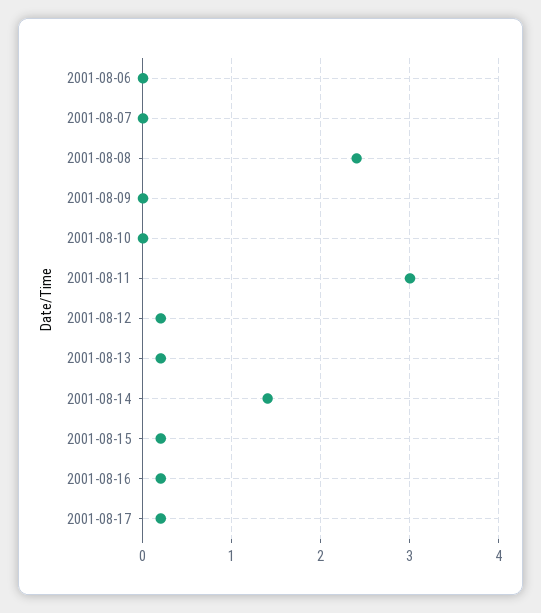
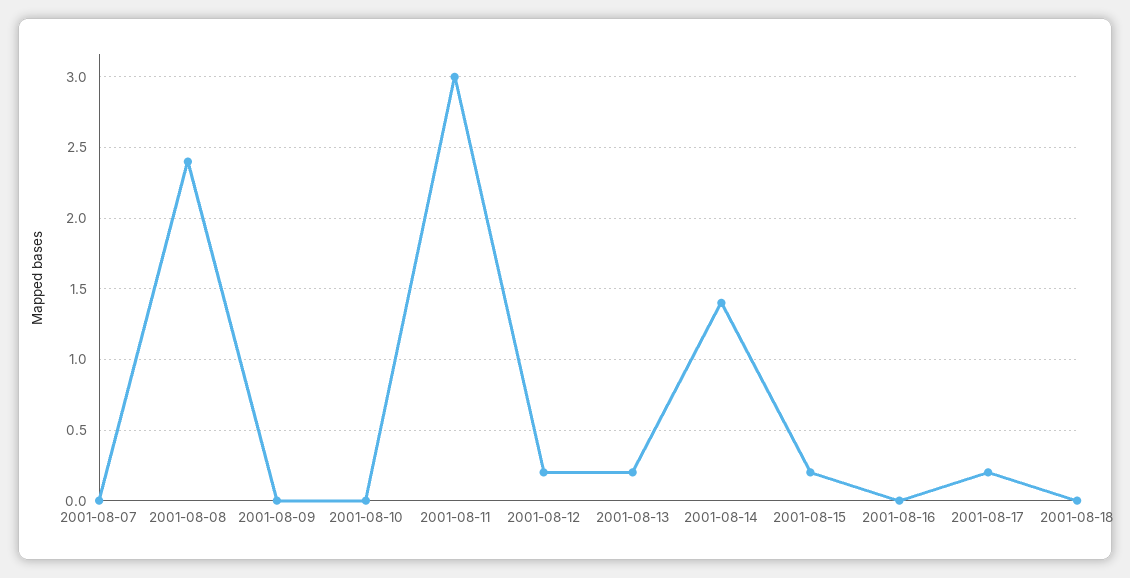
2001-08-06: 0 -> none
2001-08-16: 0.2 -> 0
2001-08-18: none -> 0

